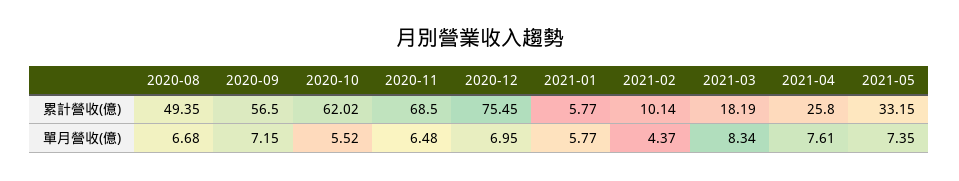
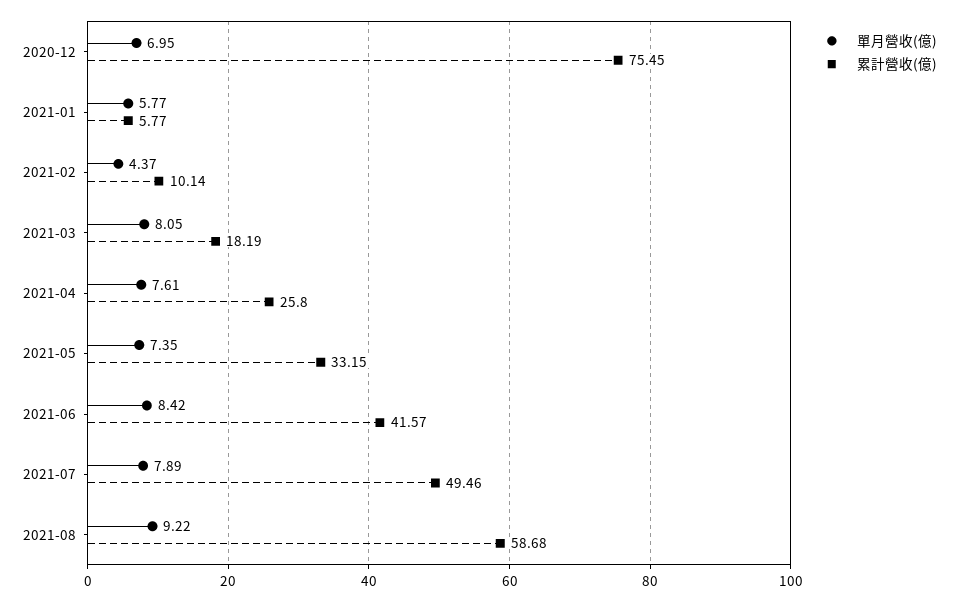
累計營收(億), 2020-08: 49.35 -> none
累計營收(億), 2020-09: 56.5 -> none
累計營收(億), 2020-10: 62.02 -> none
累計營收(億), 2020-11: 68.5 -> none
單月營收(億), 2020-08: 6.68 -> none
單月營收(億), 2020-09: 7.15 -> none
單月營收(億), 2020-10: 5.52 -> none
單月營收(億), 2020-11: 6.48 -> none
單月營收(億), 2021-03: 8.34 -> 8.05
單月營收(億), 2021-06: none -> 8.42
累計營收(億), 2021-06: none -> 41.57
單月營收(億), 2021-07: none -> 7.89
累計營收(億), 2021-07: none -> 49.46
單月營收(億), 2021-08: none -> 9.22
累計營收(億), 2021-08: none -> 58.68

